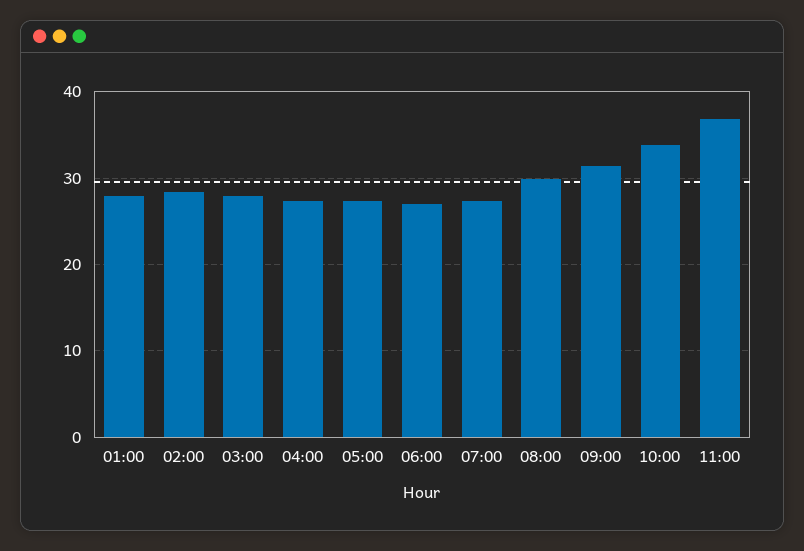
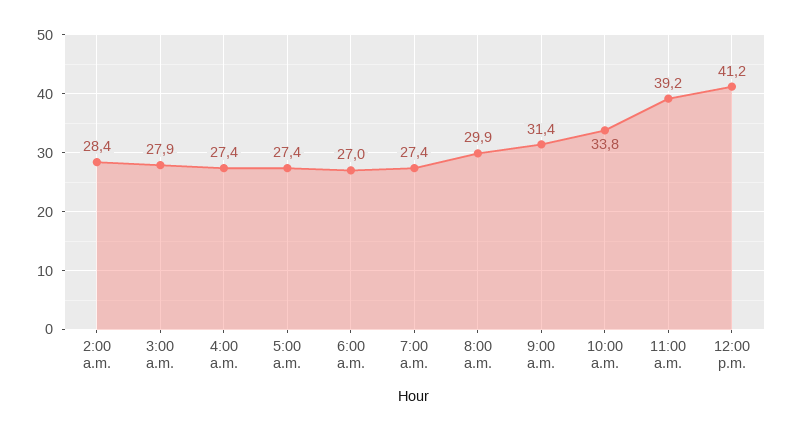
01:00: 28 -> none
11:00: 37 -> 39.2
12:00 p.m.: none -> 41.2

